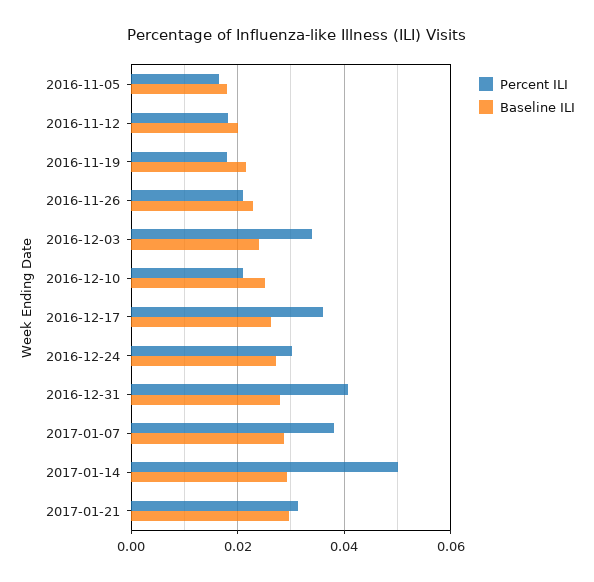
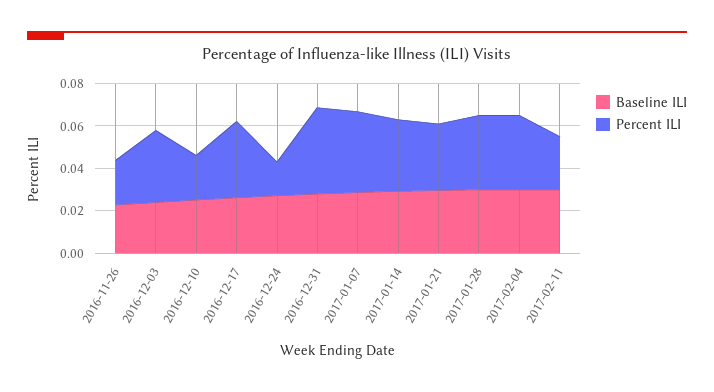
Percent ILI, 2016-11-05: 0.016 -> none
Baseline ILI, 2016-11-05: 0.018 -> none
Percent ILI, 2016-11-12: 0.018 -> none
Baseline ILI, 2016-11-12: 0.02 -> none
Percent ILI, 2016-11-19: 0.018 -> none
Baseline ILI, 2016-11-19: 0.022 -> none
Percent ILI, 2016-12-24: 0.03 -> 0.015
Percent ILI, 2017-01-14: 0.05 -> 0.035
Baseline ILI, 2017-01-28: none -> 0.03
Percent ILI, 2017-01-28: none -> 0.035
Baseline ILI, 2017-02-04: none -> 0.03
Percent ILI, 2017-02-04: none -> 0.035
Baseline ILI, 2017-02-11: none -> 0.03
Percent ILI, 2017-02-11: none -> 0.025

